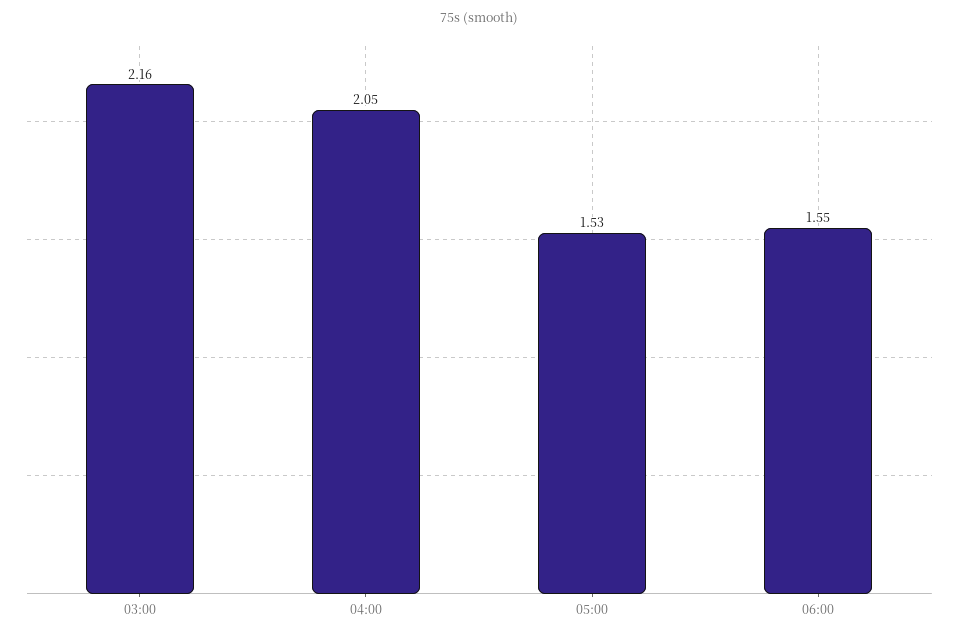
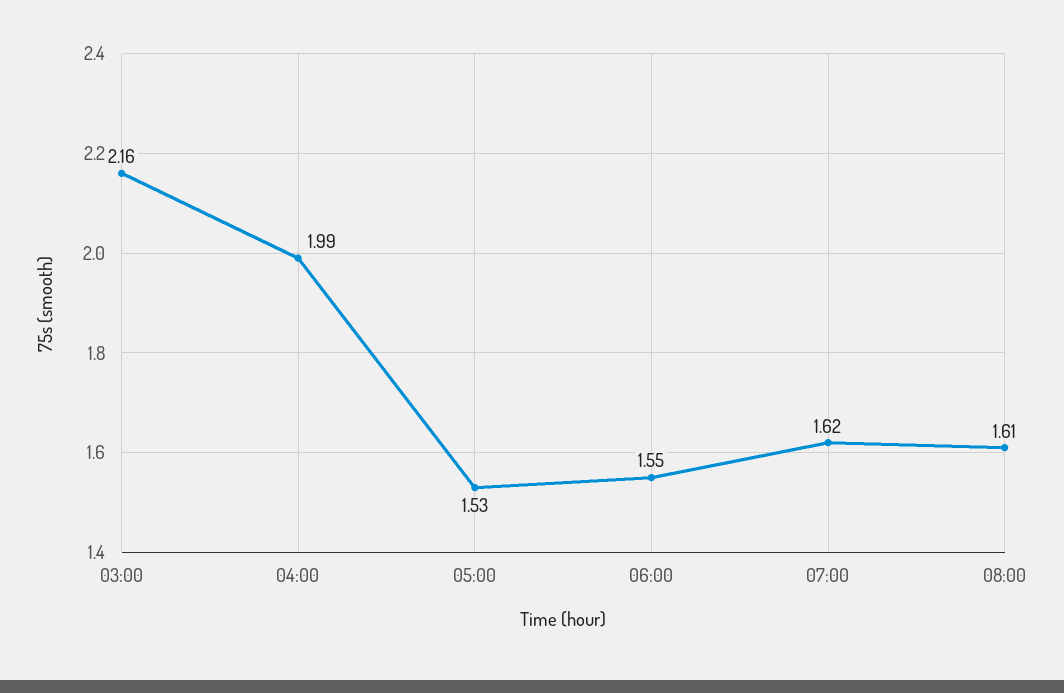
04:00: 2.05 -> 1.99
07:00: none -> 1.62
08:00: none -> 1.61

